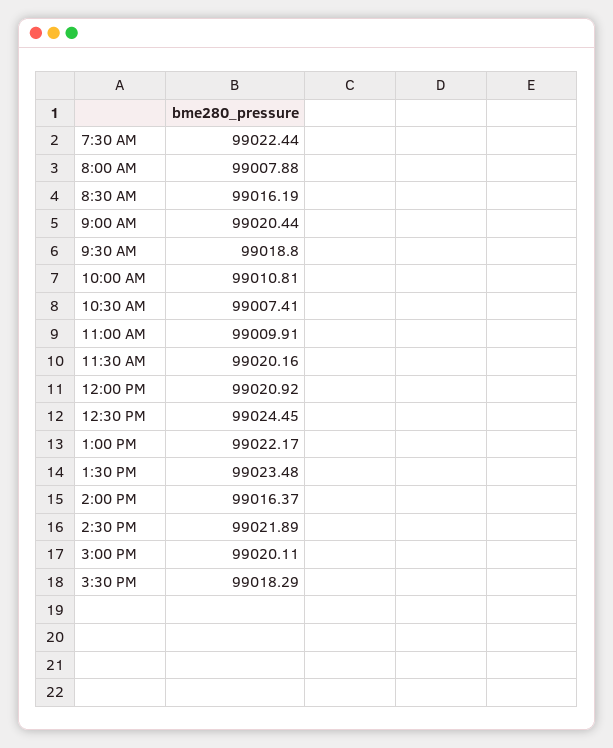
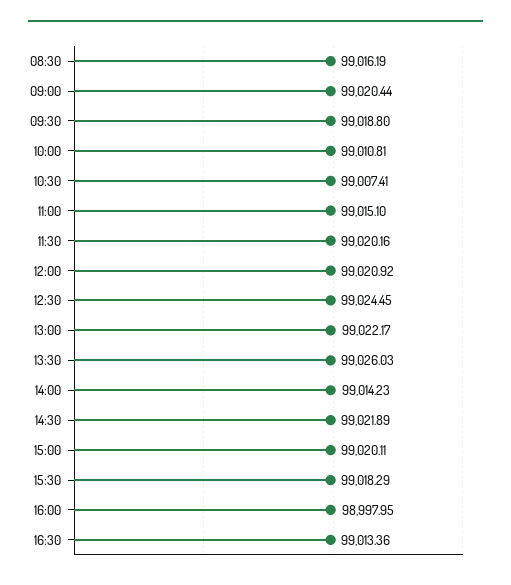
7:30 AM: 99022.44 -> none
8:00 AM: 99007.88 -> none
11:00 AM: 99009.91 -> 99015.1
1:30 PM: 99023.48 -> 99026.03
2:00 PM: 99016.37 -> 99014.23
16:00: none -> 98997.95
16:30: none -> 99013.36

